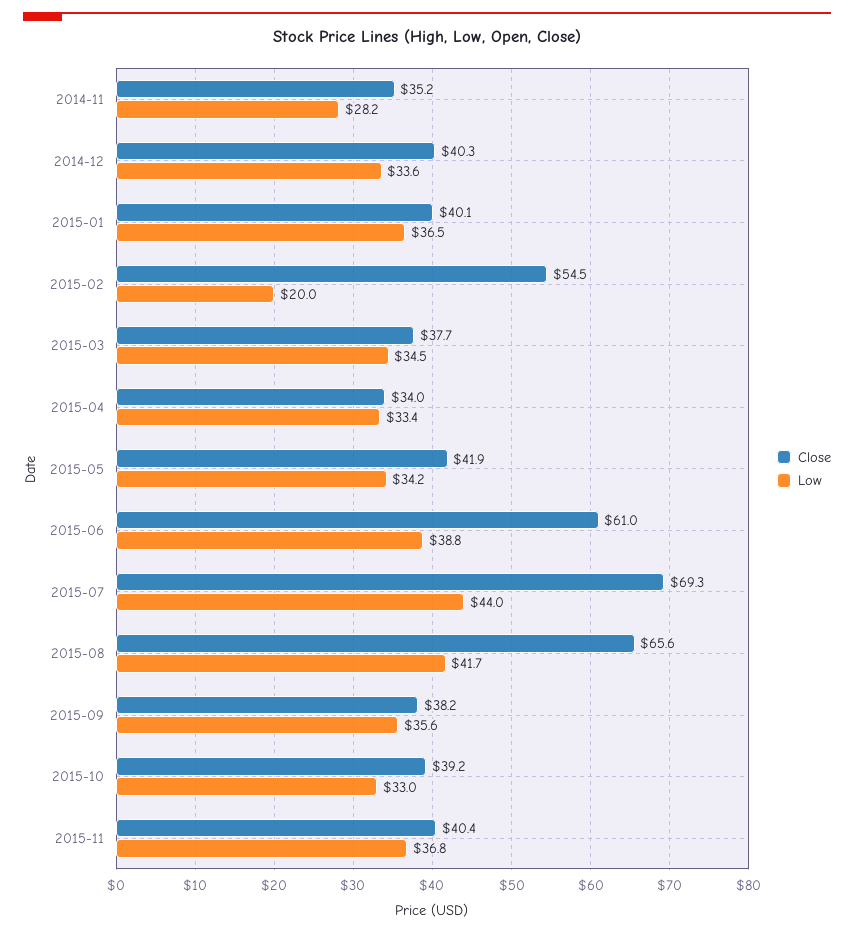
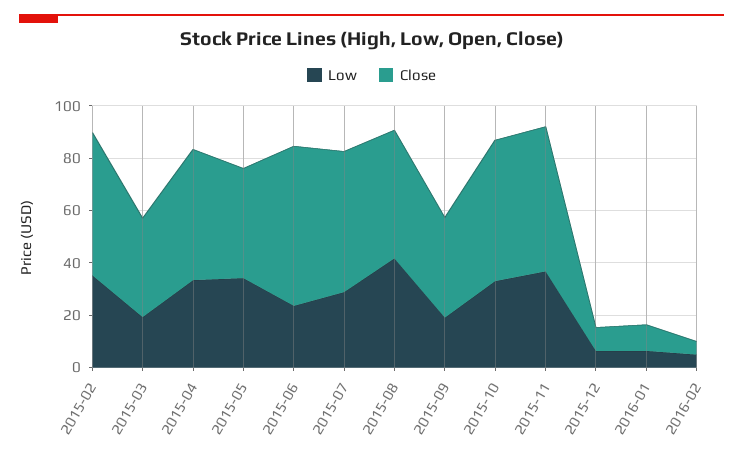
Close, 2014-11: 35.2 -> none
Low, 2014-11: 28.2 -> none
Close, 2014-12: 40.3 -> none
Low, 2014-12: 33.6 -> none
Close, 2015-01: 40.1 -> none
Low, 2015-01: 36.5 -> none
Low, 2015-02: 20 -> 35
Low, 2015-03: 34.5 -> 20
Close, 2015-04: 34 -> 50
Low, 2015-06: 38.8 -> 25
Close, 2015-07: 69.3 -> 55
Low, 2015-07: 44 -> 30
Close, 2015-08: 65.6 -> 50
Low, 2015-09: 35.6 -> 20
Close, 2015-10: 39.2 -> 55
Close, 2015-11: 40.4 -> 55
Low, 2015-12: none -> 5
Close, 2015-12: none -> 10
Low, 2016-01: none -> 5
Close, 2016-01: none -> 10
Low, 2016-02: none -> 5
Close, 2016-02: none -> 5

